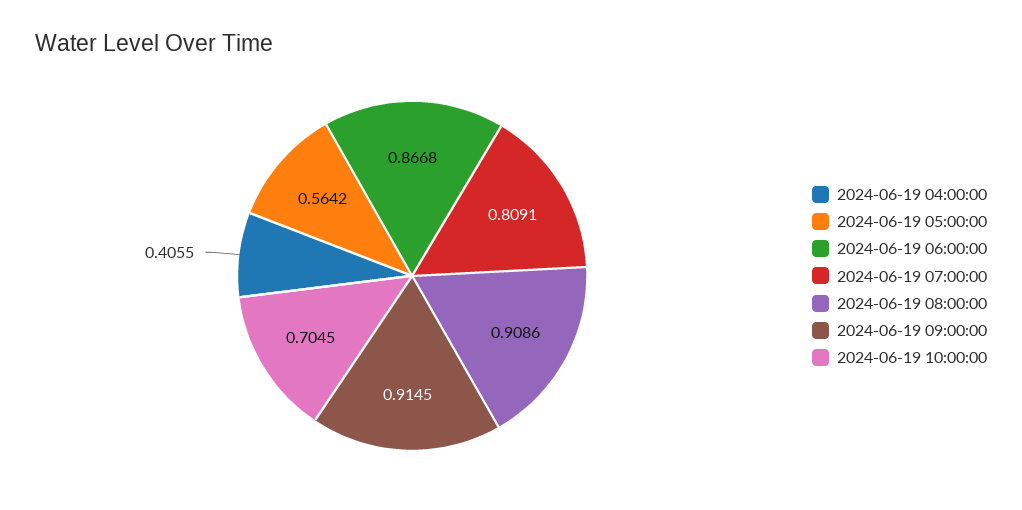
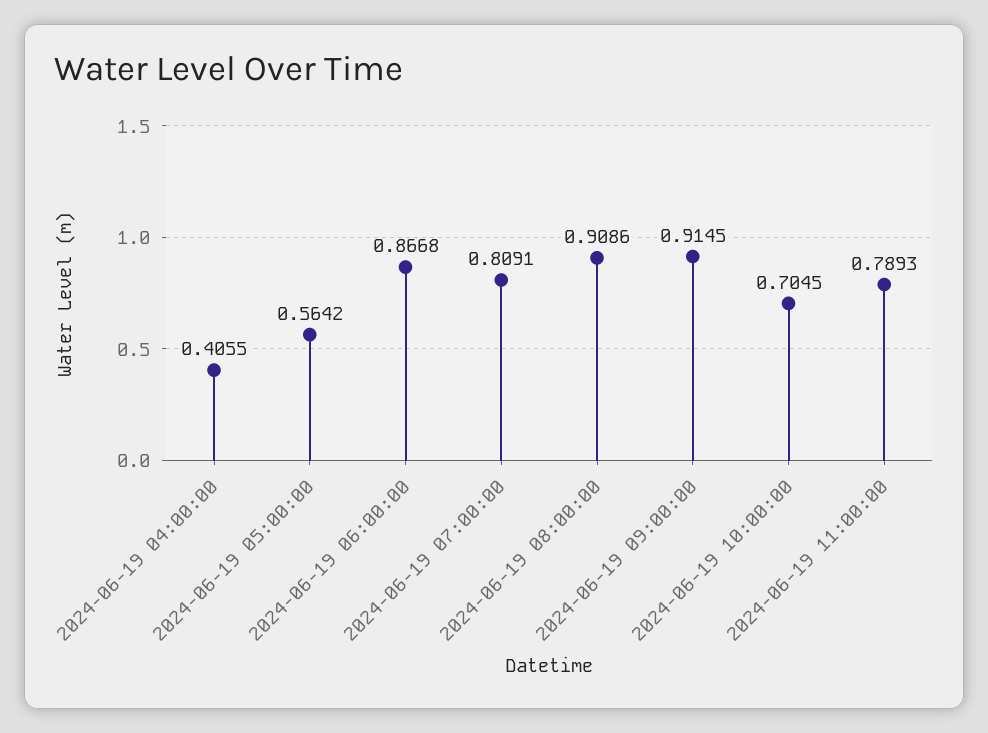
2024-06-19 11:00:00: none -> 0.7893

